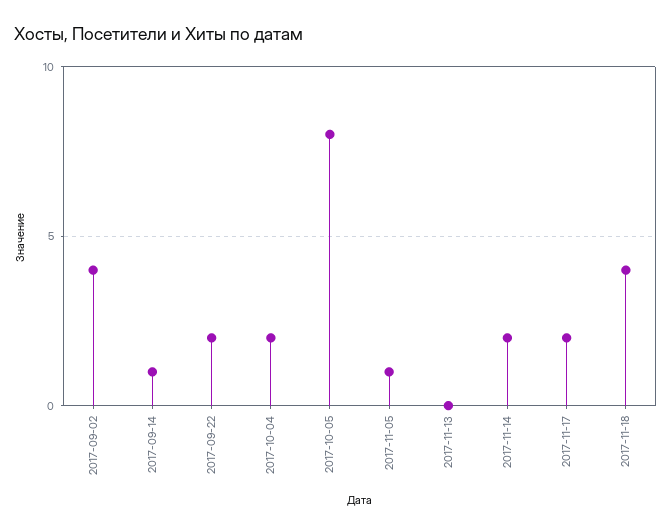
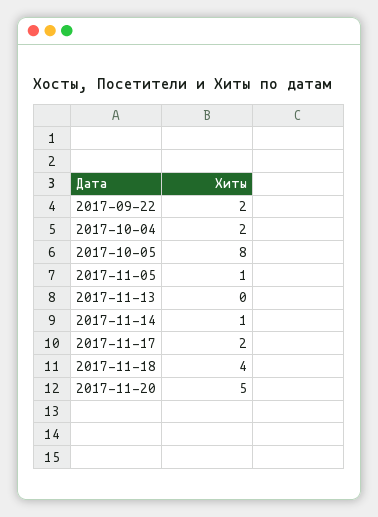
2017-09-02: 4 -> none
2017-09-14: 1 -> none
2017-11-14: 2 -> 1
2017-11-20: none -> 5

